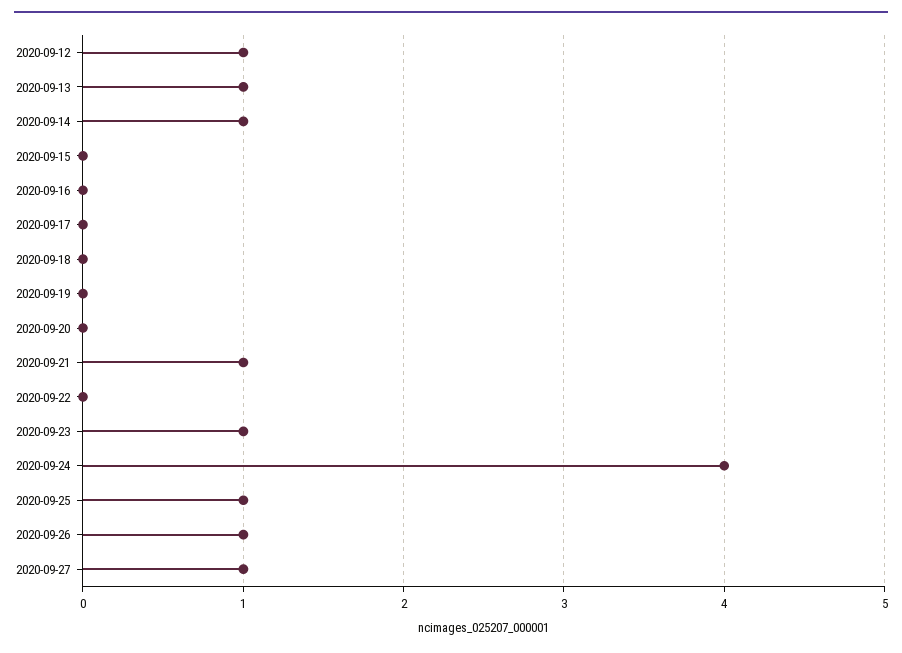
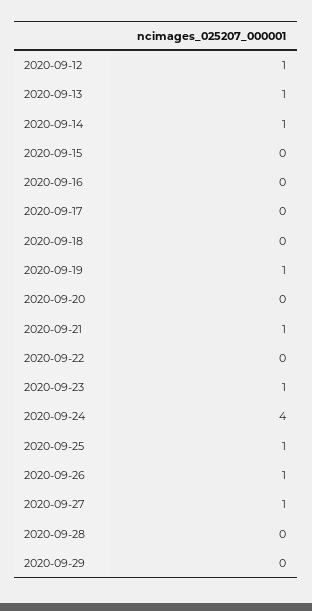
2020-09-19: 0 -> 1
2020-09-28: none -> 0
2020-09-29: none -> 0

